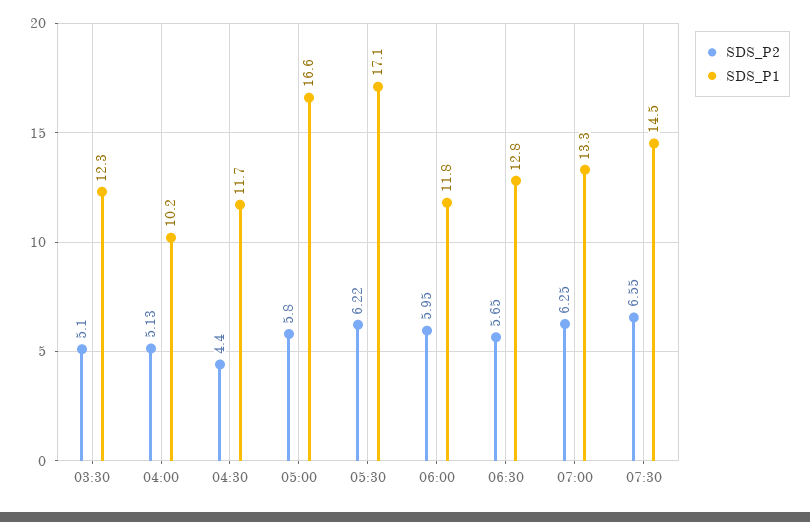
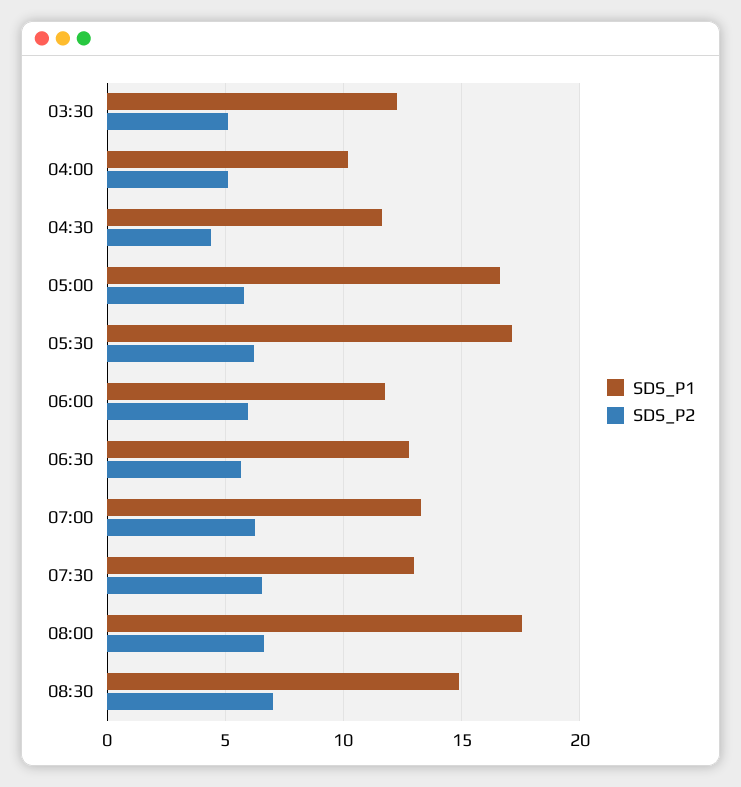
SDS_P1, 07:30: 14.5 -> 13
SDS_P1, 08:00: none -> 17.5
SDS_P2, 08:00: none -> 6.5
SDS_P1, 08:30: none -> 15
SDS_P2, 08:30: none -> 7

